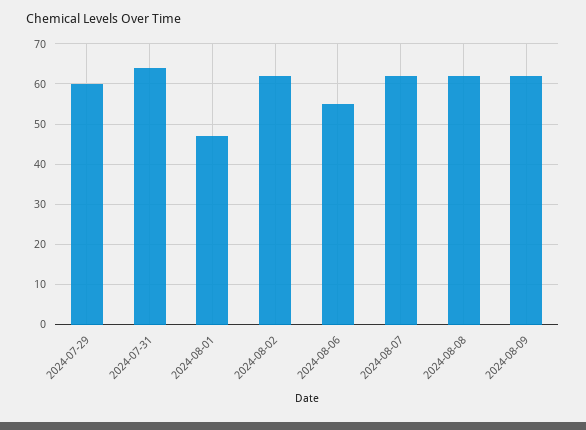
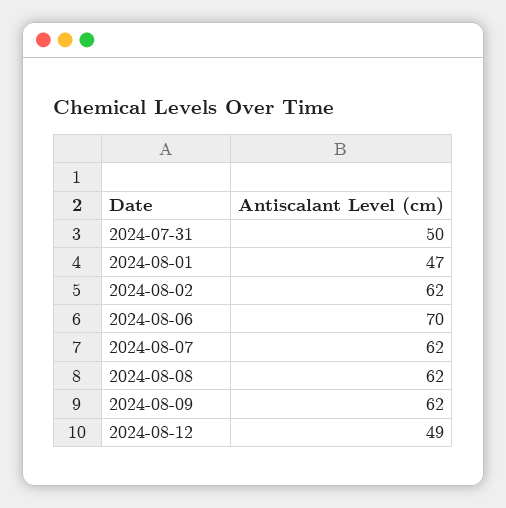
2024-07-29: 60 -> none
2024-07-31: 65 -> 50
2024-08-06: 55 -> 70
2024-08-12: none -> 49

